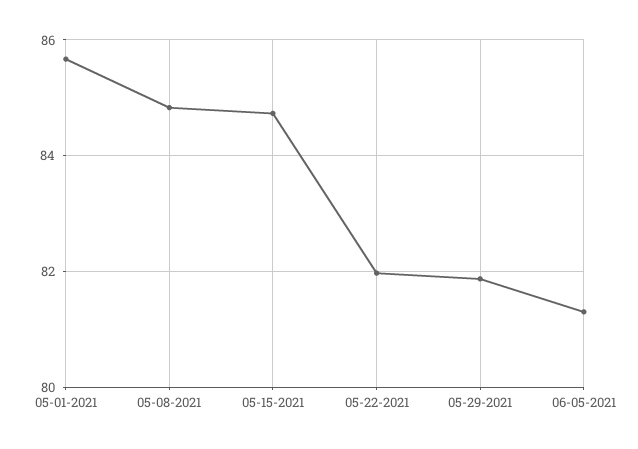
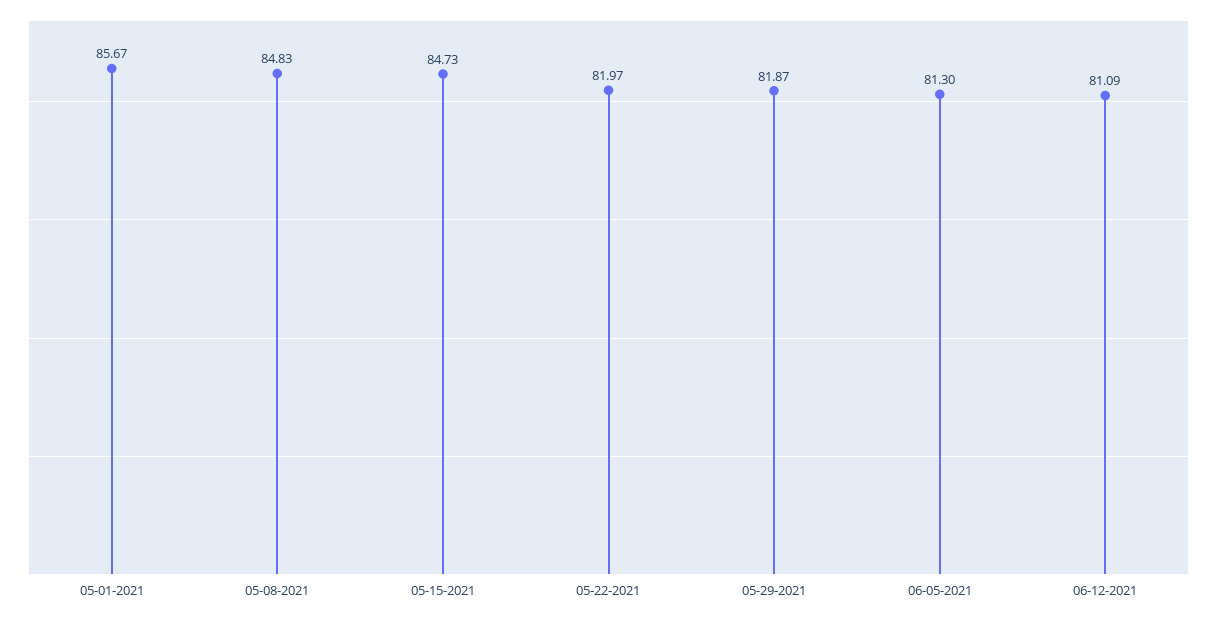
06-12-2021: none -> 81.09

